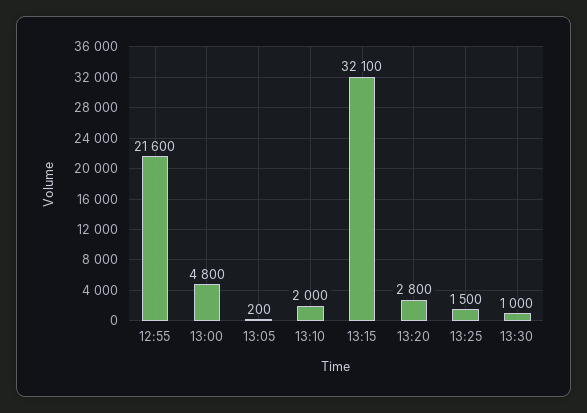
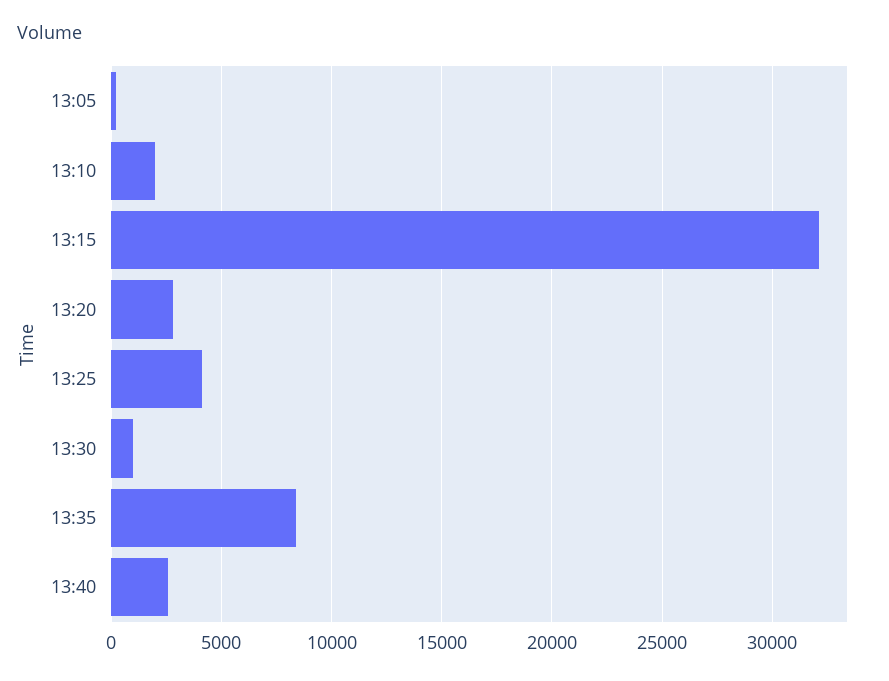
12:55: 21600 -> none
13:00: 4800 -> none
13:25: 1500 -> 4000
13:35: none -> 8500
13:40: none -> 2500

